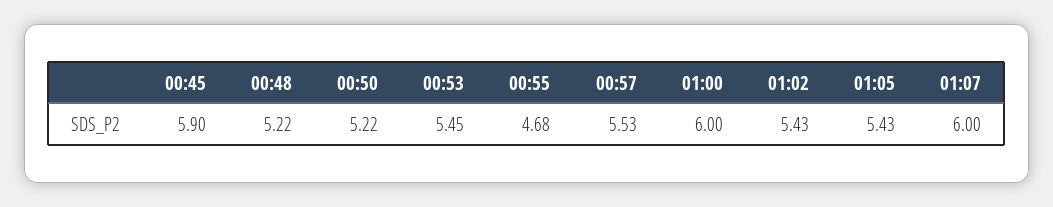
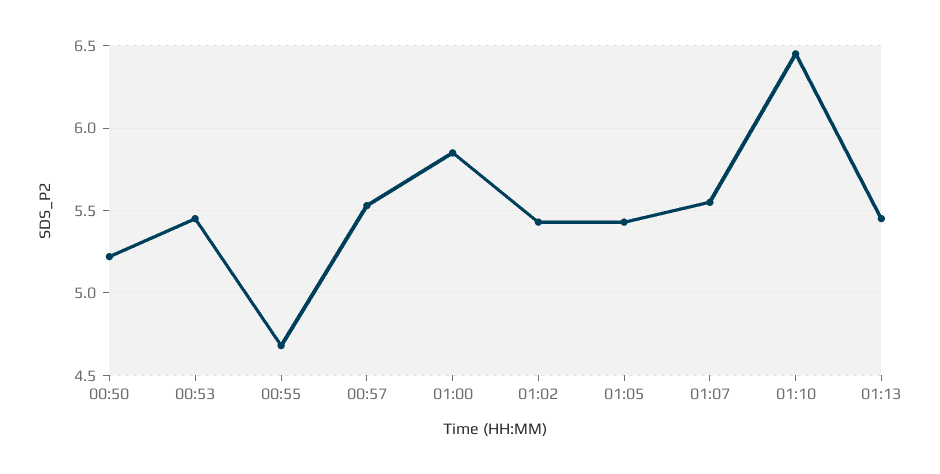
00:45: 5.9 -> none
00:48: 5.22 -> none
01:00: 6 -> 5.85
01:07: 6 -> 5.55
01:10: none -> 6.45
01:13: none -> 5.45

